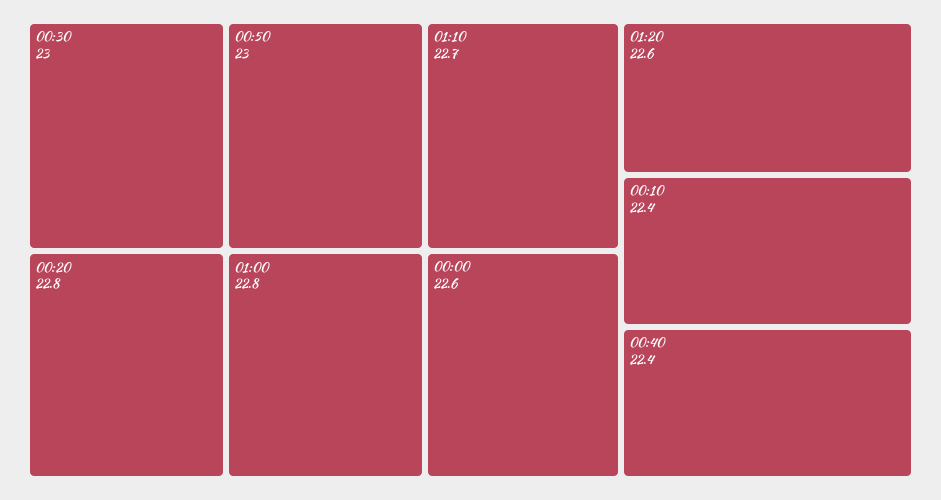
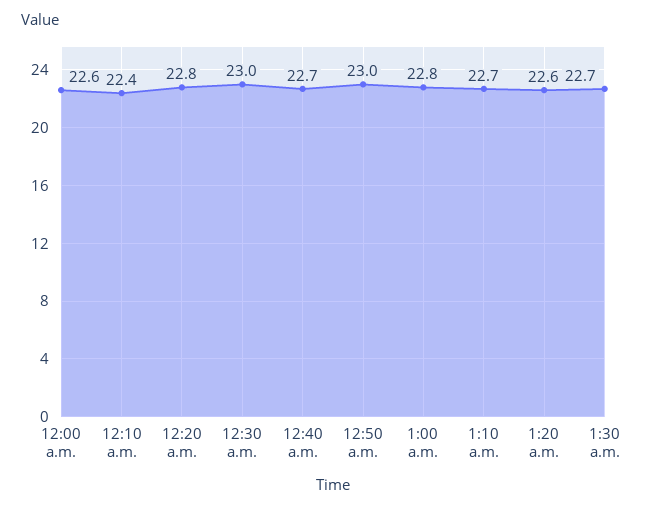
00:40: 22.4 -> 22.7
1:30 a.m.: none -> 22.7

